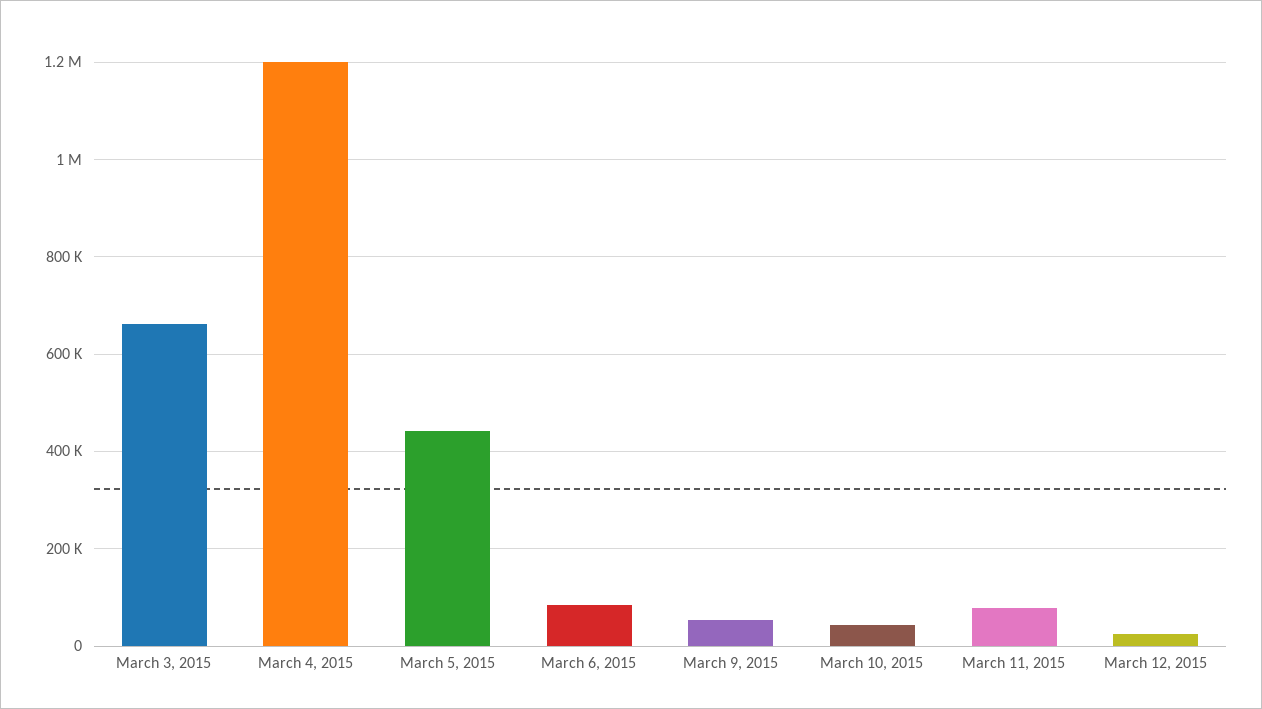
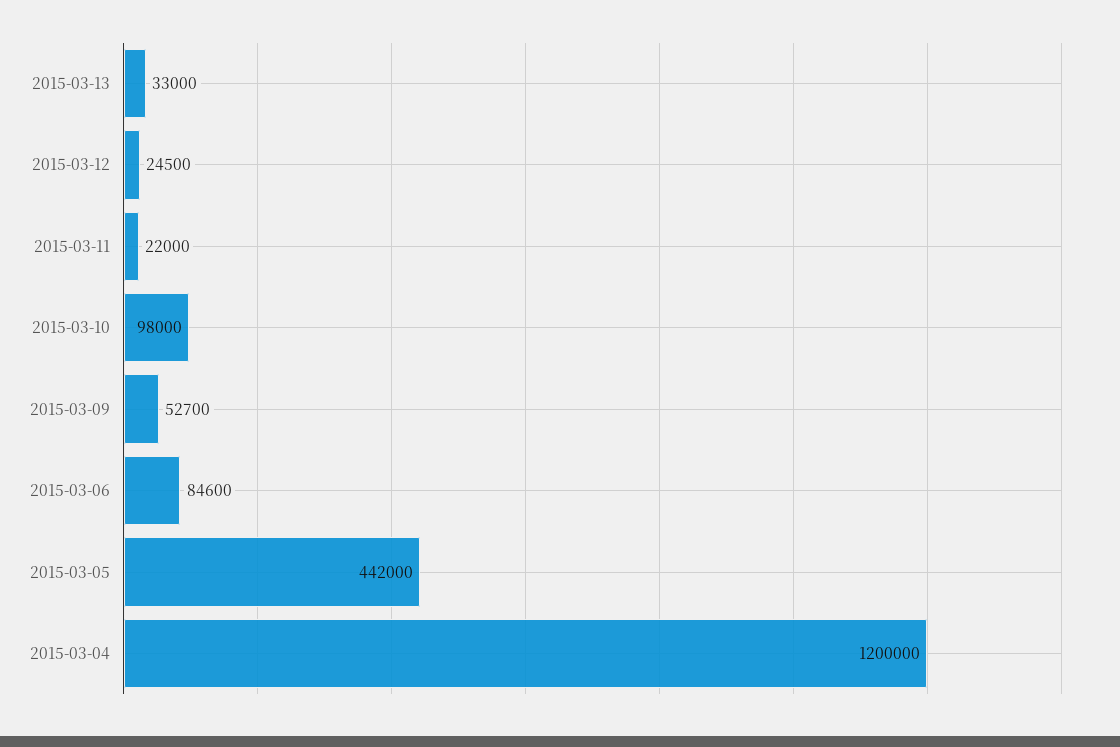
March 3, 2015: 660000 -> none
March 10, 2015: 40000 -> 98000
March 11, 2015: 80000 -> 22000
2015-03-13: none -> 33000

